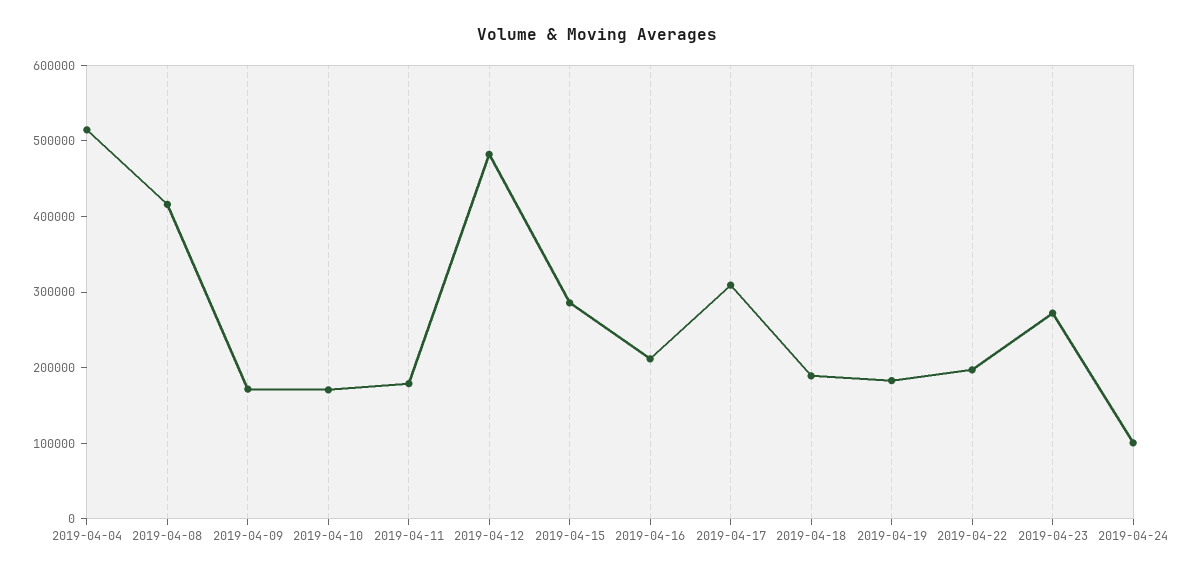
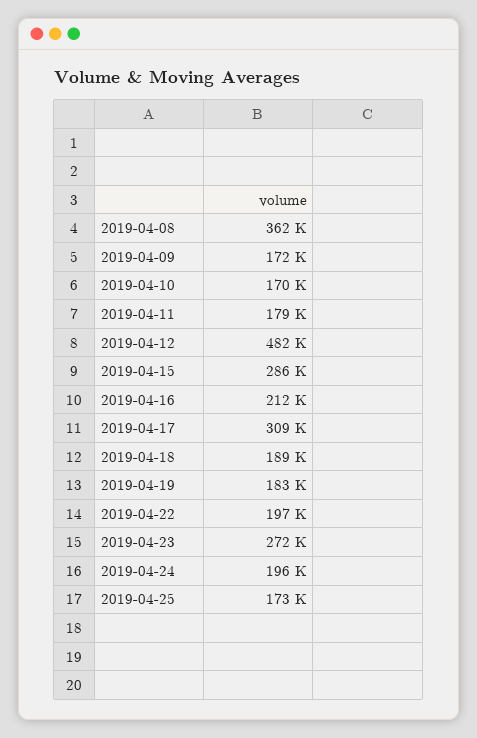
2019-04-04: 520000 -> none
2019-04-08: 420000 -> 362000
2019-04-24: 100000 -> 196000
2019-04-25: none -> 173000

